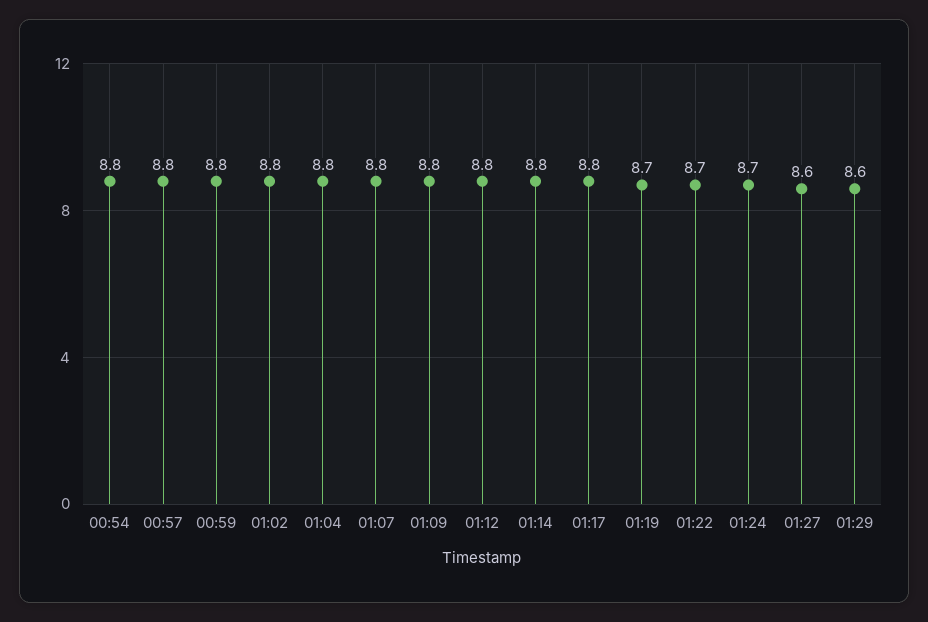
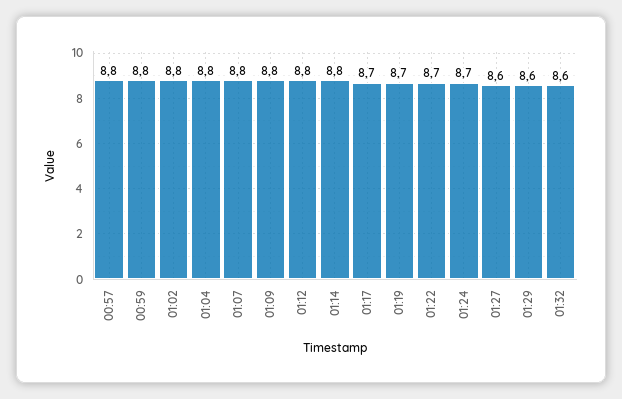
00:54: 8.8 -> none
01:17: 8.8 -> 8.7
01:32: none -> 8.6

